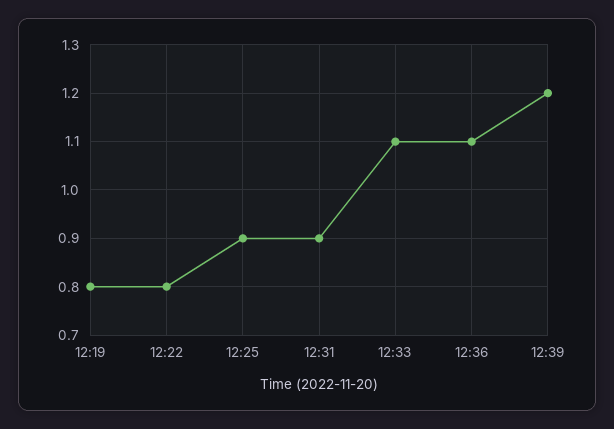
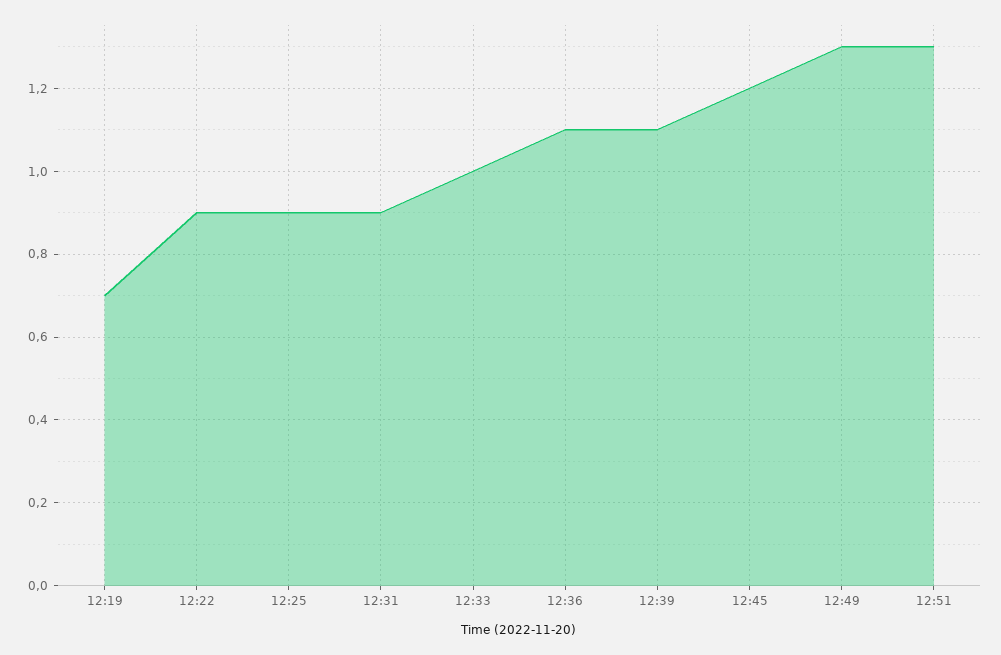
12:19: 0.8 -> 0.7
12:22: 0.8 -> 0.9
12:33: 1.1 -> 1
12:39: 1.2 -> 1.1
12:45: none -> 1.2
12:49: none -> 1.3
12:51: none -> 1.3

